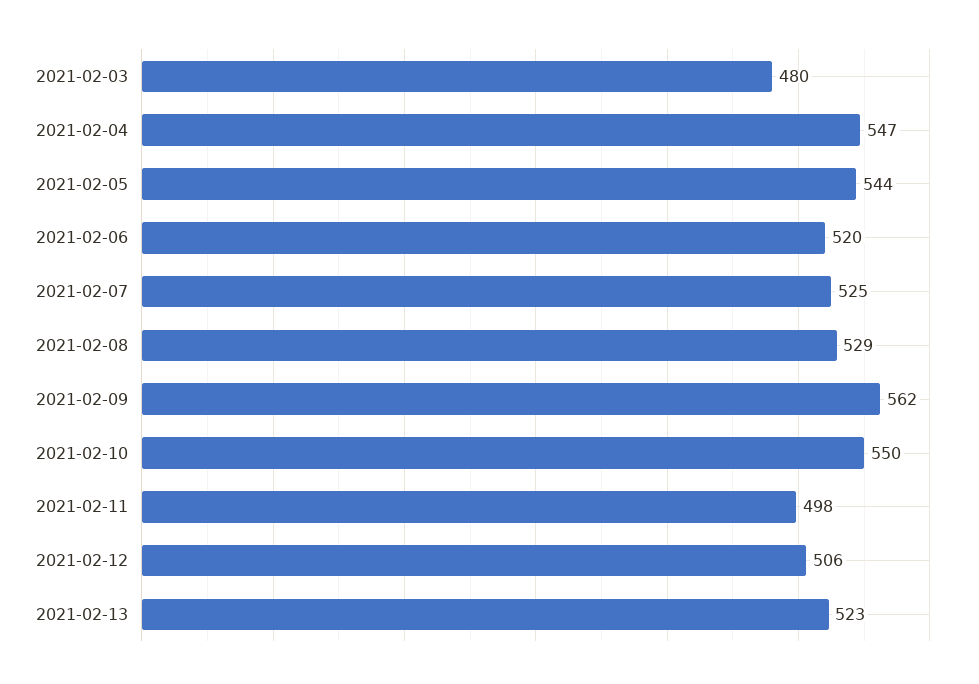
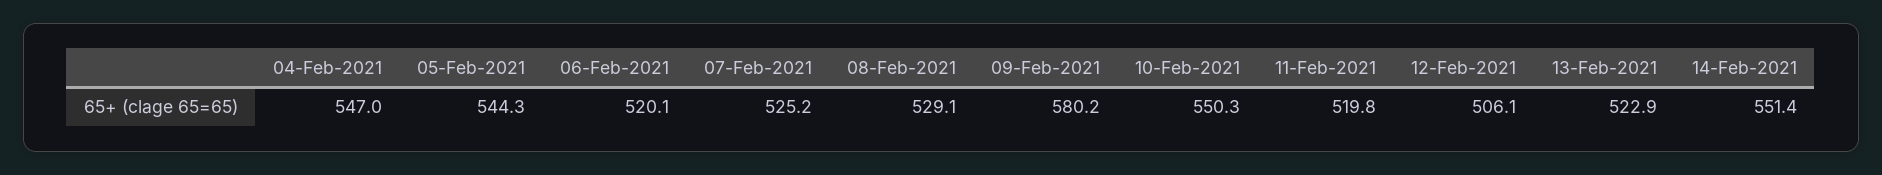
2021-02-03: 480 -> none
2021-02-09: 562 -> 580.2
2021-02-11: 498 -> 519.8
14-Feb-2021: none -> 551.4

